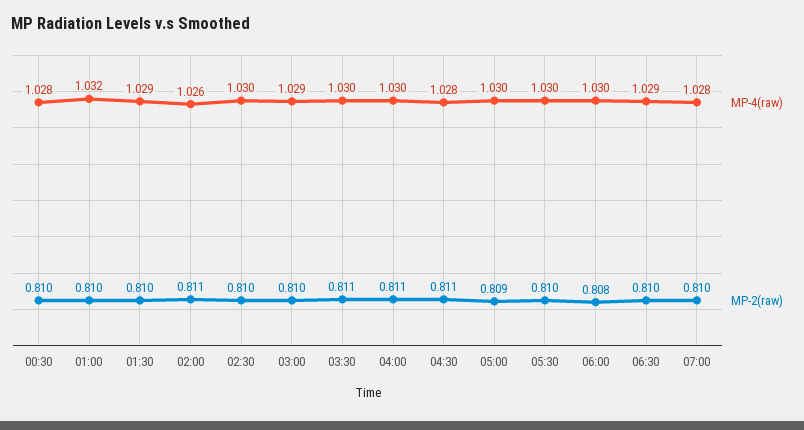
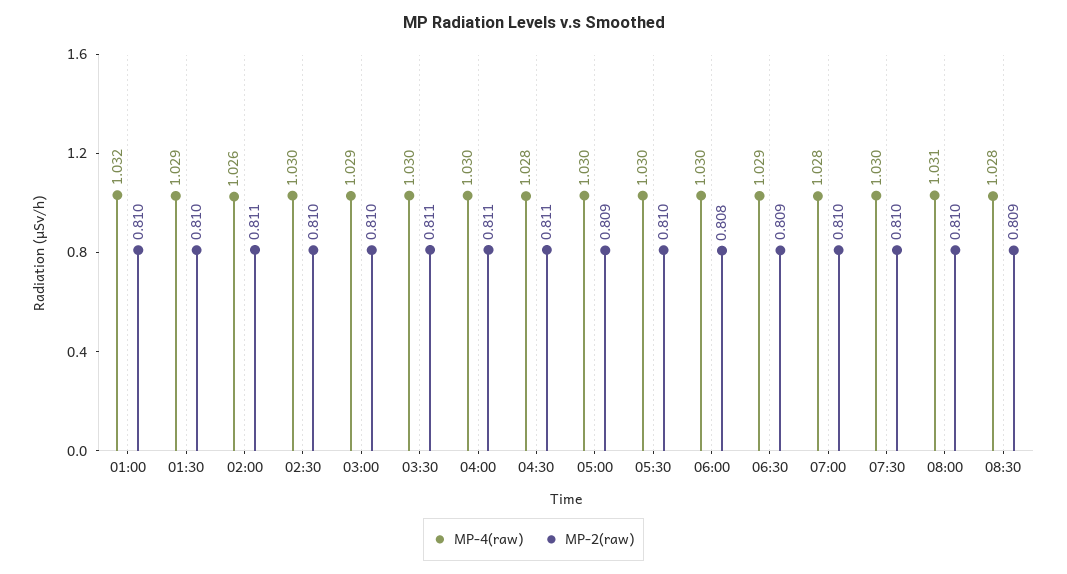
MP-4(raw), 00:30: 1.028 -> none
MP-2(raw), 00:30: 0.81 -> none
MP-2(raw), 06:30: 0.81 -> 0.809
MP-4(raw), 07:30: none -> 1.03
MP-2(raw), 07:30: none -> 0.81
MP-4(raw), 08:00: none -> 1.031
MP-2(raw), 08:00: none -> 0.81
MP-4(raw), 08:30: none -> 1.028
MP-2(raw), 08:30: none -> 0.809

